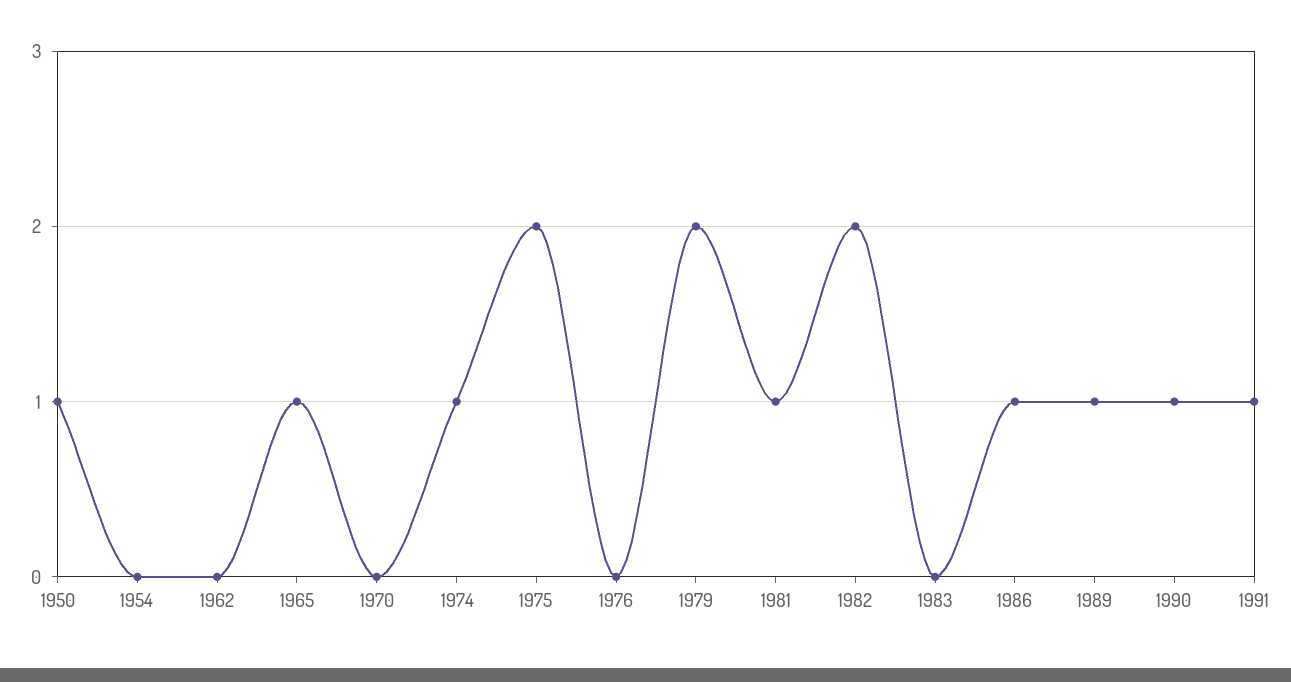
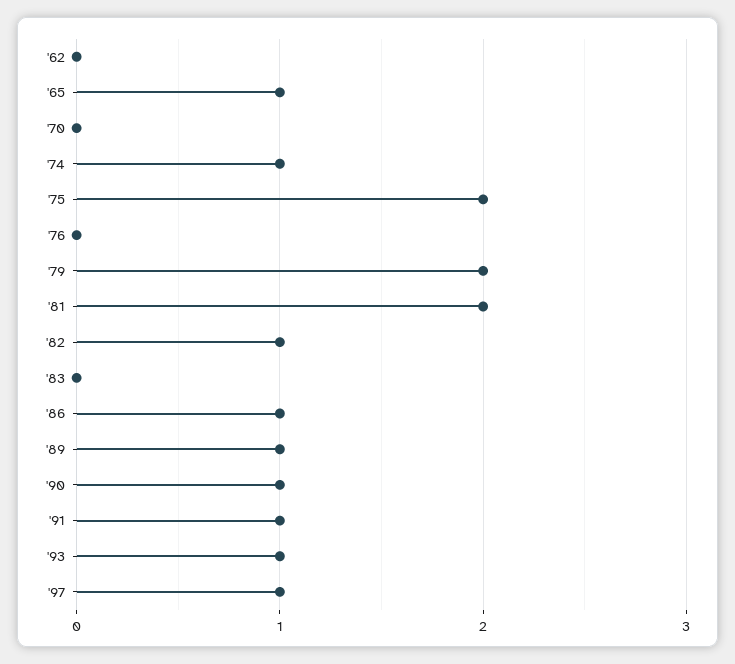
1950: 1 -> none
1954: 0 -> none
1981: 1 -> 2
1982: 2 -> 1
'93: none -> 1
'97: none -> 1

